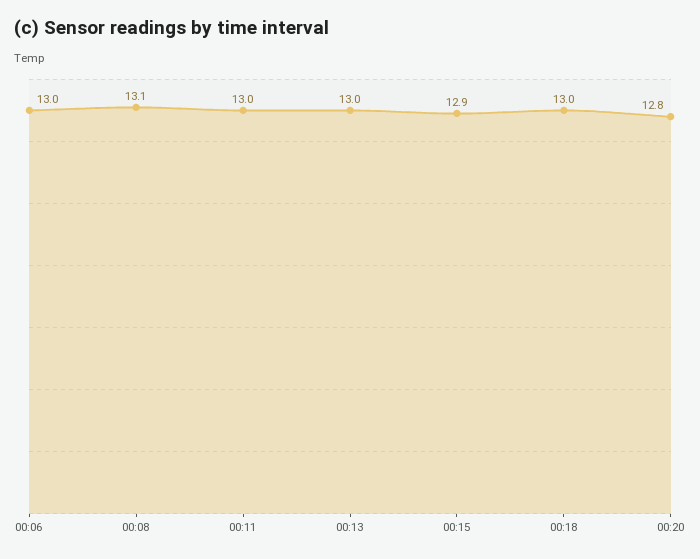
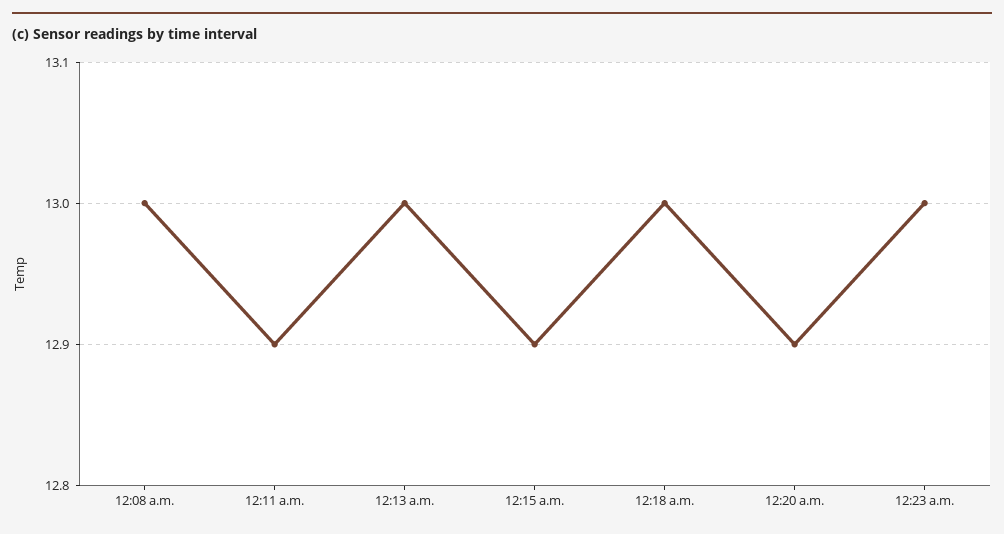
00:06: 13 -> none
00:08: 13.1 -> 13
00:11: 13 -> 12.9
00:20: 12.8 -> 12.9
12:23 a.m.: none -> 13

